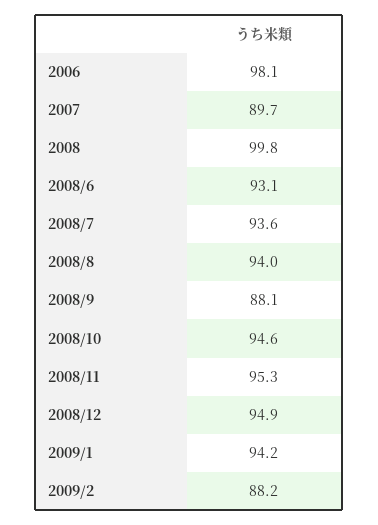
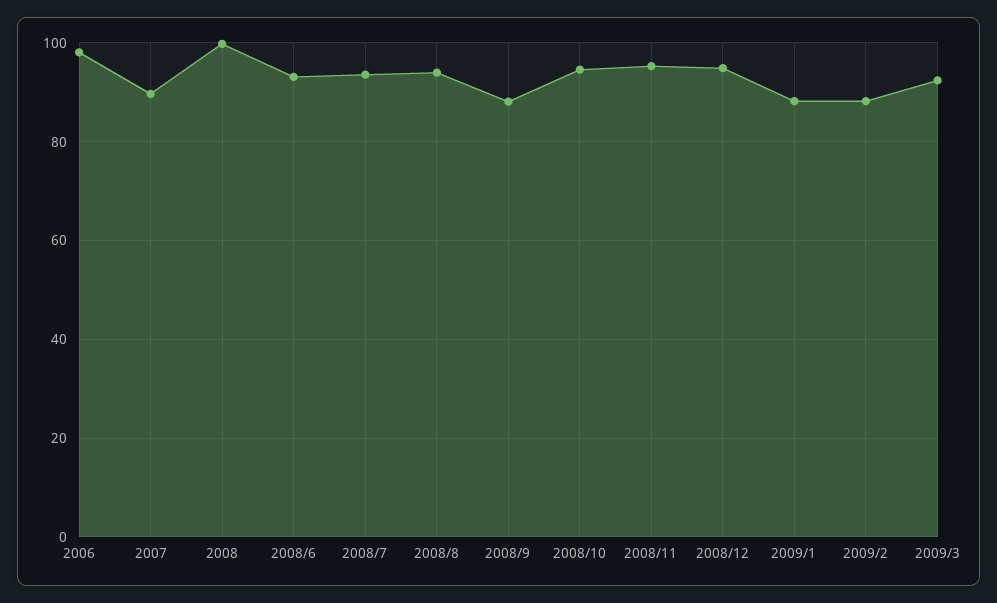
2009/1: 94.2 -> 88
2009/3: none -> 92

